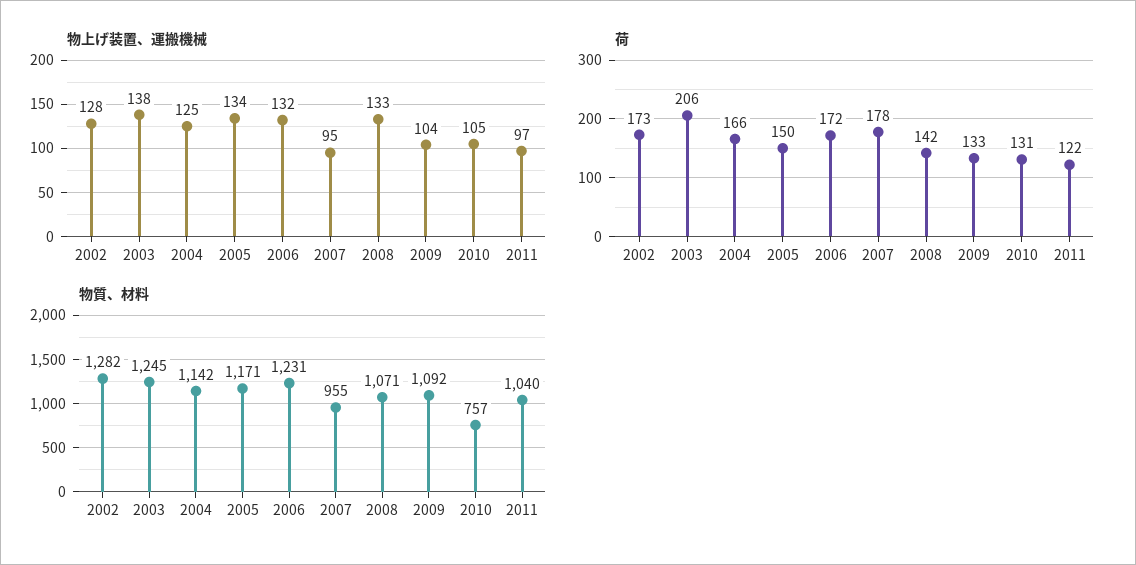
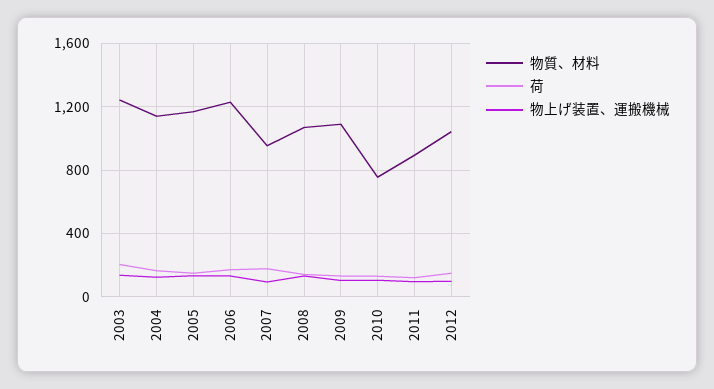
物上げ装置、運搬機械, 2002: 128 -> none
荷, 2002: 173 -> none
物質、材料, 2002: 1282 -> none
物質、材料, 2011: 1040 -> 900
物質、材料, 2012: none -> 1050
荷, 2012: none -> 150
物上げ装置、運搬機械, 2012: none -> 100

